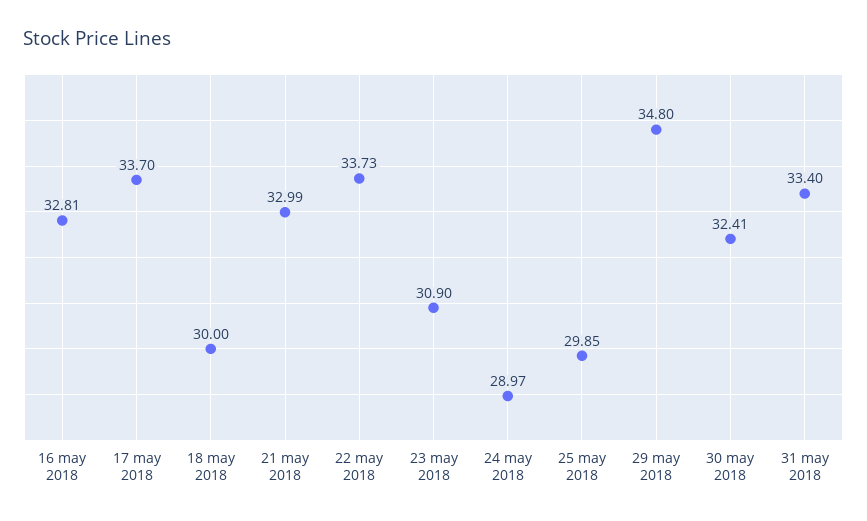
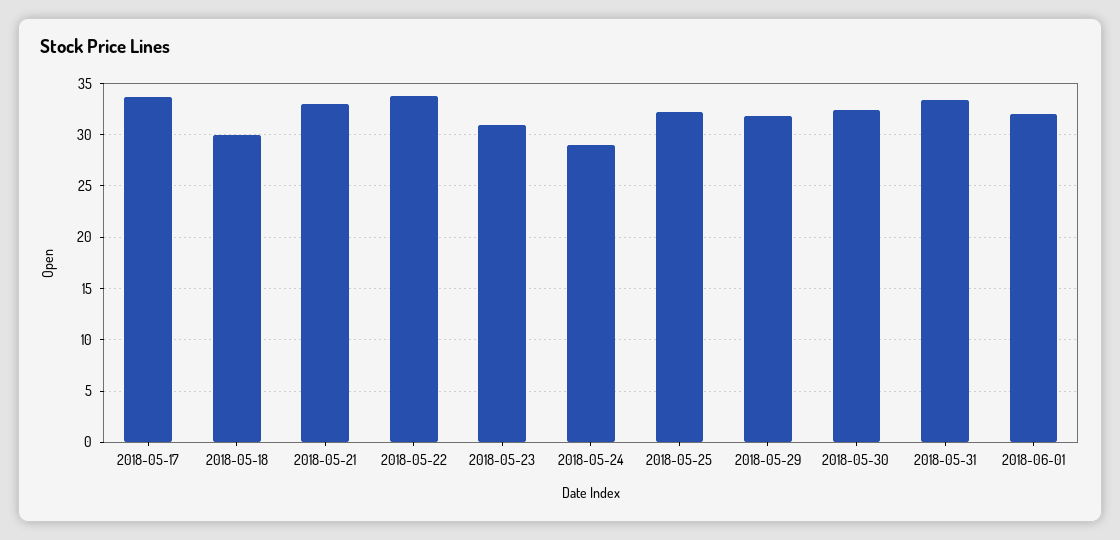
16 may 2018: 32.81 -> none
25 may 2018: 29.85 -> 32
29 may 2018: 34.8 -> 32
2018-06-01: none -> 32

